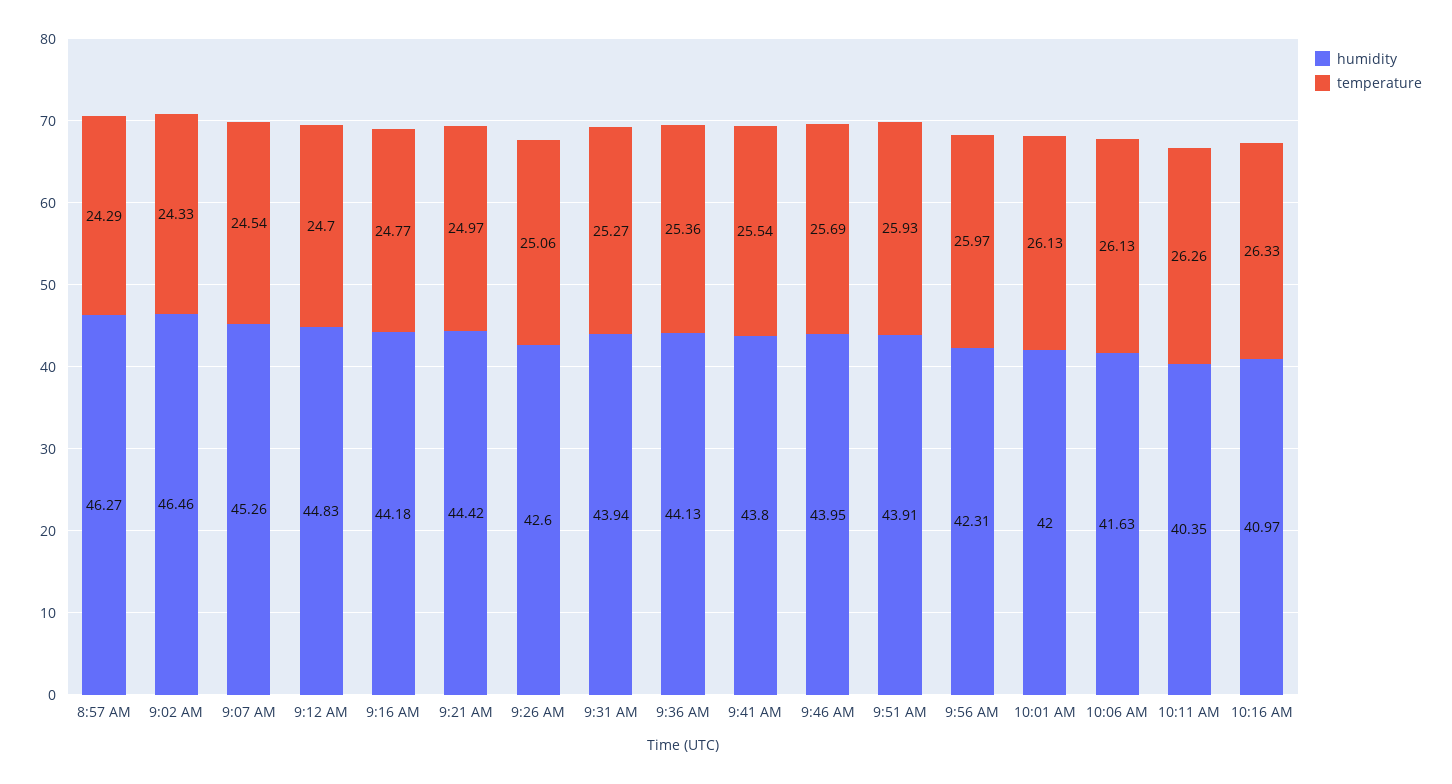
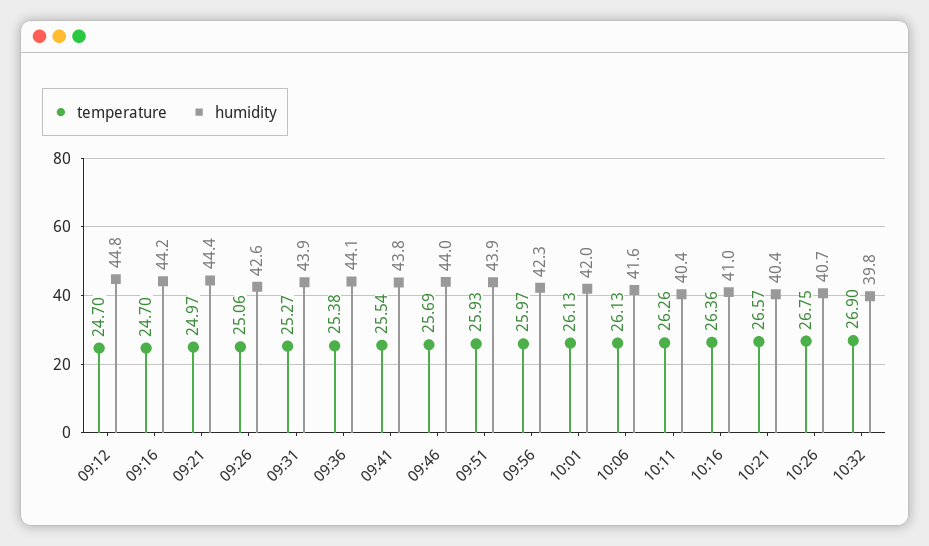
humidity, 8:57 AM: 46.27 -> none
temperature, 8:57 AM: 24.29 -> none
humidity, 9:02 AM: 46.46 -> none
temperature, 9:02 AM: 24.33 -> none
humidity, 9:07 AM: 45.26 -> none
temperature, 9:07 AM: 24.54 -> none
temperature, 9:16 AM: 24.77 -> 24.7
temperature, 9:36 AM: 25.36 -> 25.38
temperature, 10:16 AM: 26.33 -> 26.36
temperature, 10:21: none -> 26.57
humidity, 10:21: none -> 40.4
temperature, 10:26: none -> 26.75
humidity, 10:26: none -> 40.7
temperature, 10:32: none -> 26.9
humidity, 10:32: none -> 39.8

